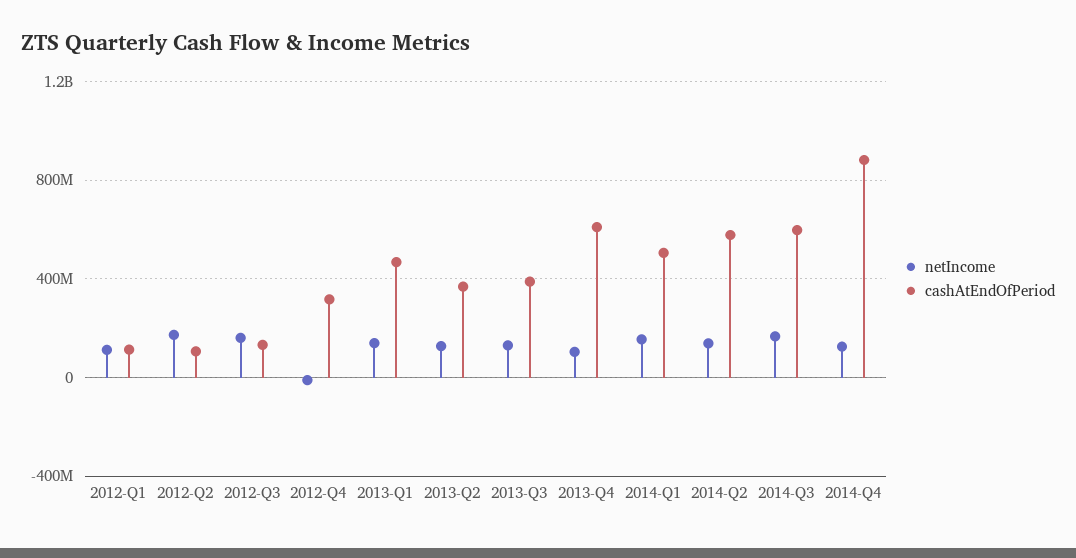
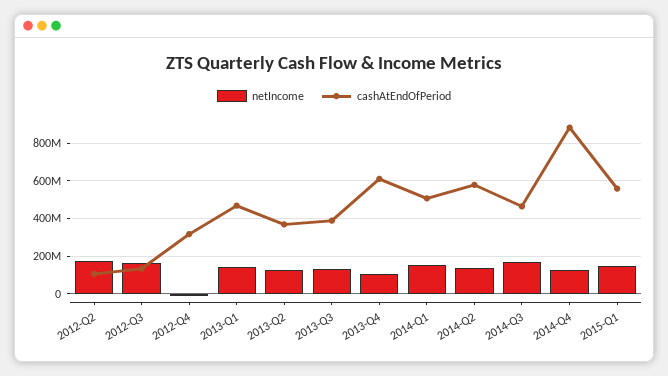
netIncome, 2012-Q1: 100000000 -> none
cashAtEndOfPeriod, 2012-Q1: 100000000 -> none
cashAtEndOfPeriod, 2014-Q3: 600000000 -> 450000000
netIncome, 2015-Q1: none -> 150000000
cashAtEndOfPeriod, 2015-Q1: none -> 550000000

